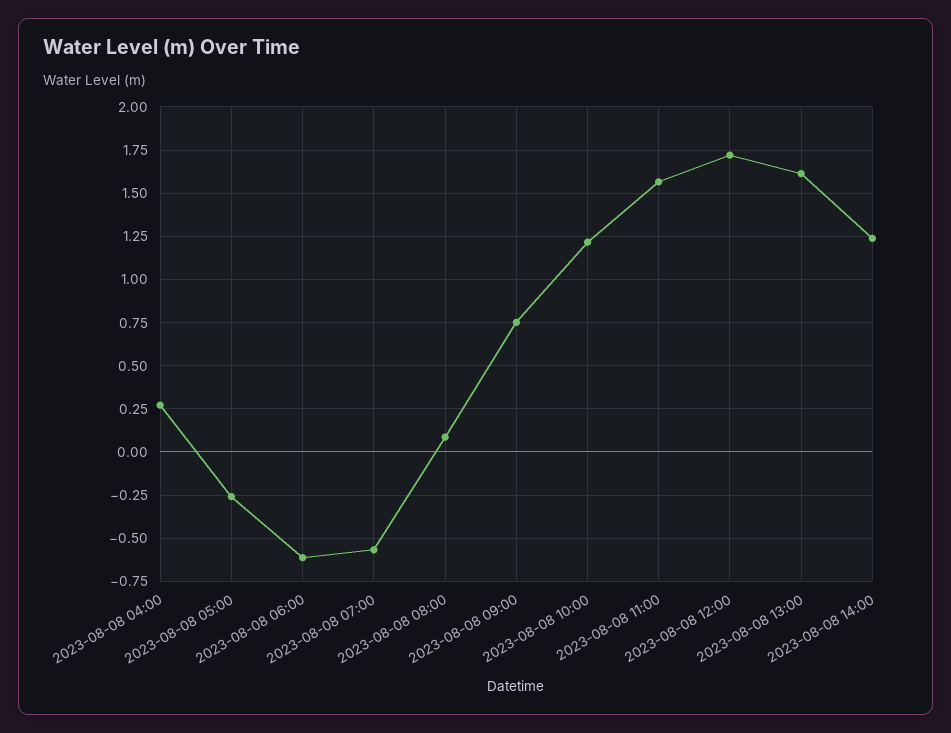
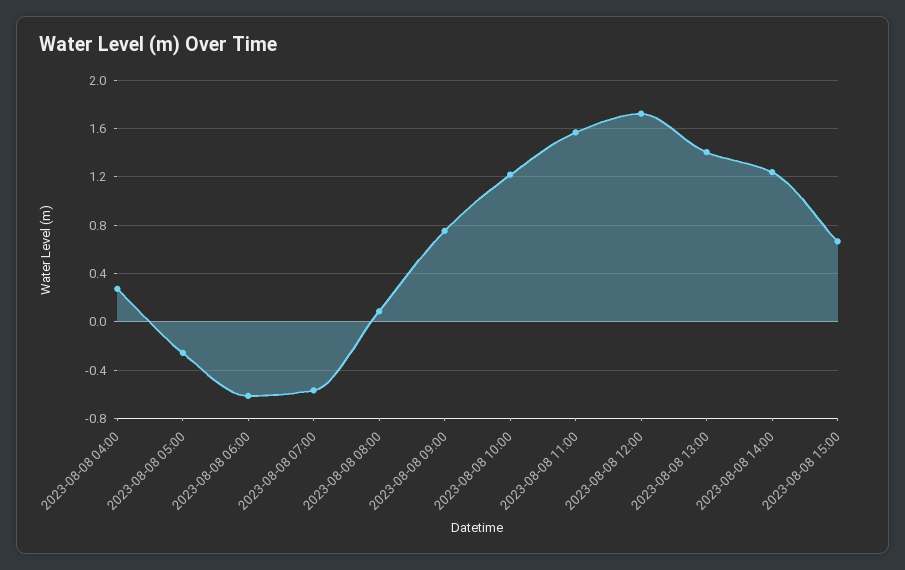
2023-08-08 13:00: 1.6 -> 1.4
2023-08-08 15:00: none -> 0.65

